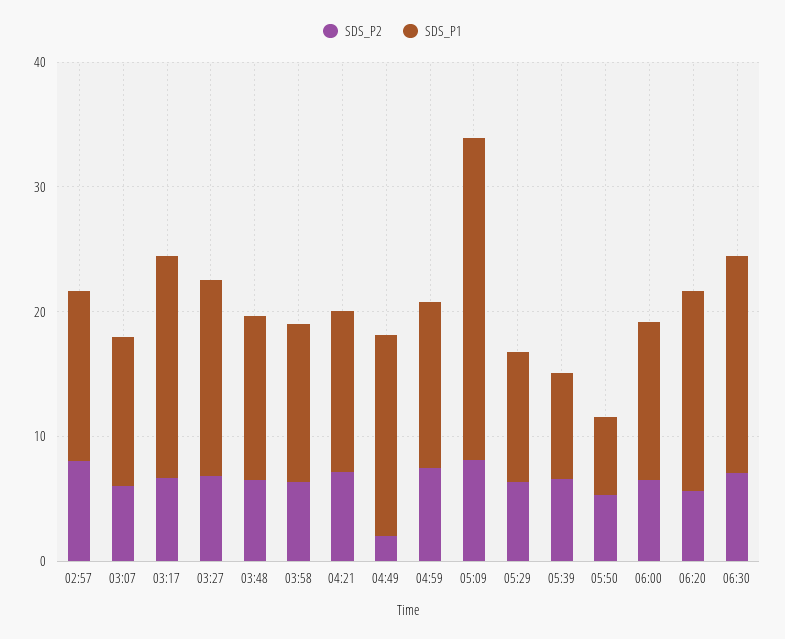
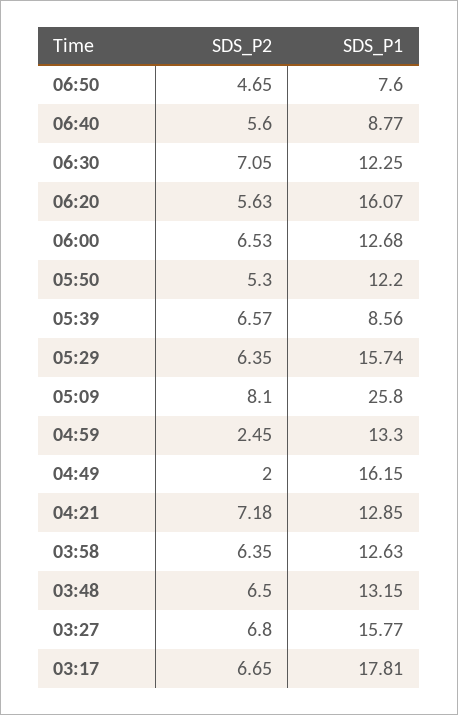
SDS_P2, 02:57: 8 -> none
SDS_P1, 02:57: 14 -> none
SDS_P2, 03:07: 6 -> none
SDS_P1, 03:07: 12 -> none
SDS_P2, 04:59: 8 -> 2.45
SDS_P1, 05:29: 10 -> 15.74
SDS_P1, 05:50: 6 -> 12.2
SDS_P1, 06:30: 18 -> 12.25
SDS_P2, 06:50: none -> 4.65
SDS_P1, 06:50: none -> 7.6
SDS_P2, 06:40: none -> 5.6
SDS_P1, 06:40: none -> 8.77

